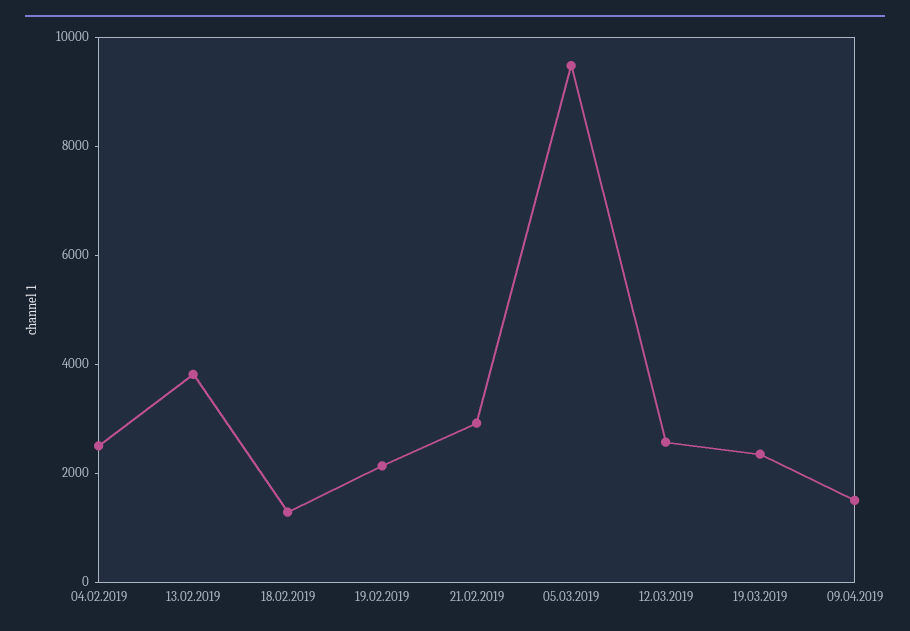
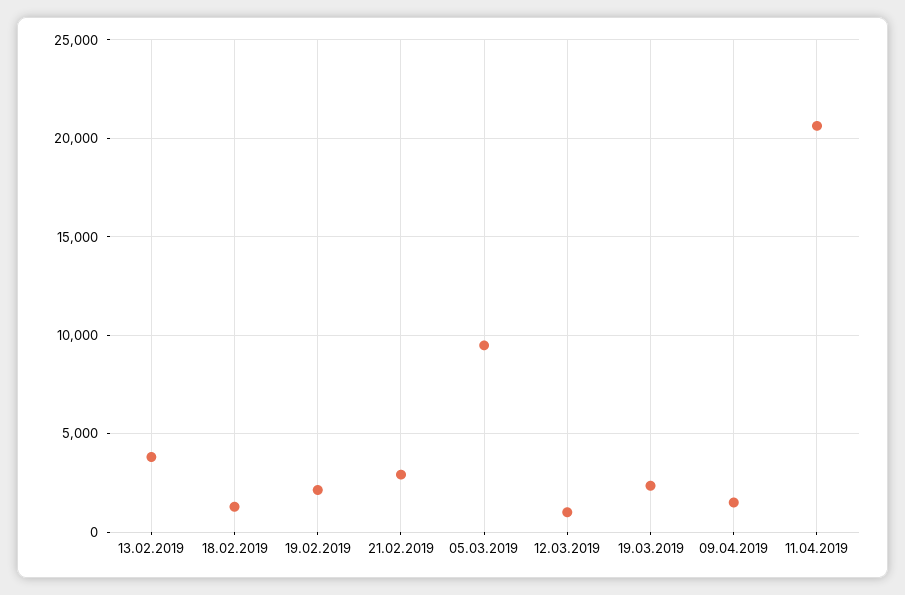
04.02.2019: 2500 -> none
12.03.2019: 2500 -> 1000
11.04.2019: none -> 20500

